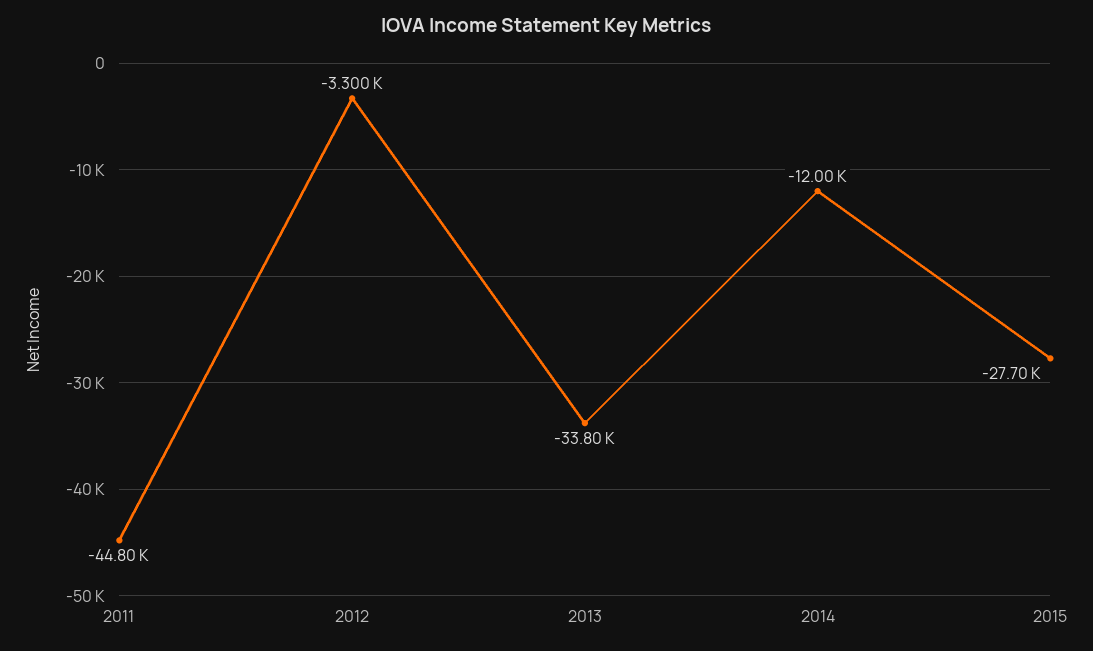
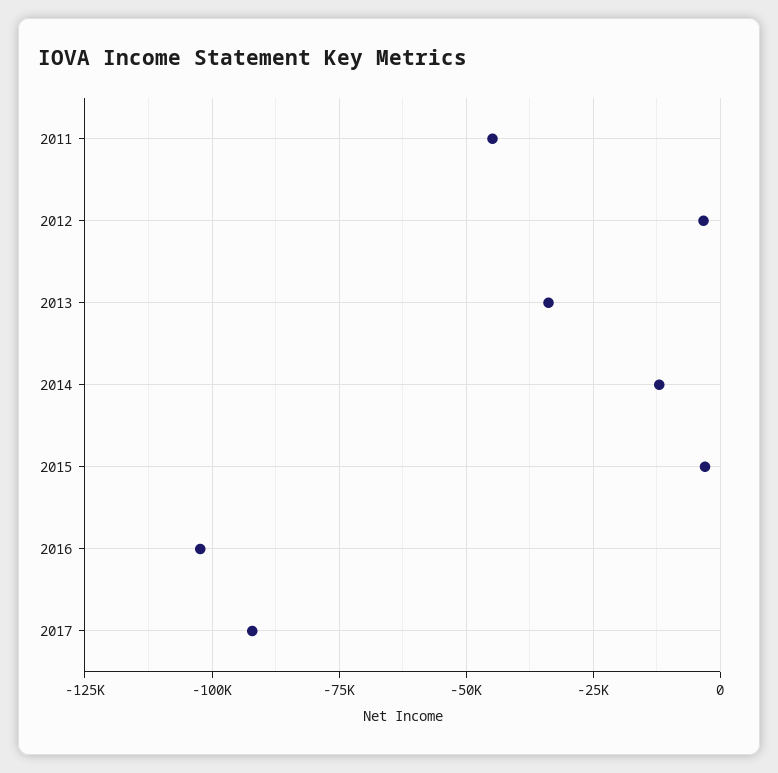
2015: -27700 -> -2500
2016: none -> -102500
2017: none -> -92500

